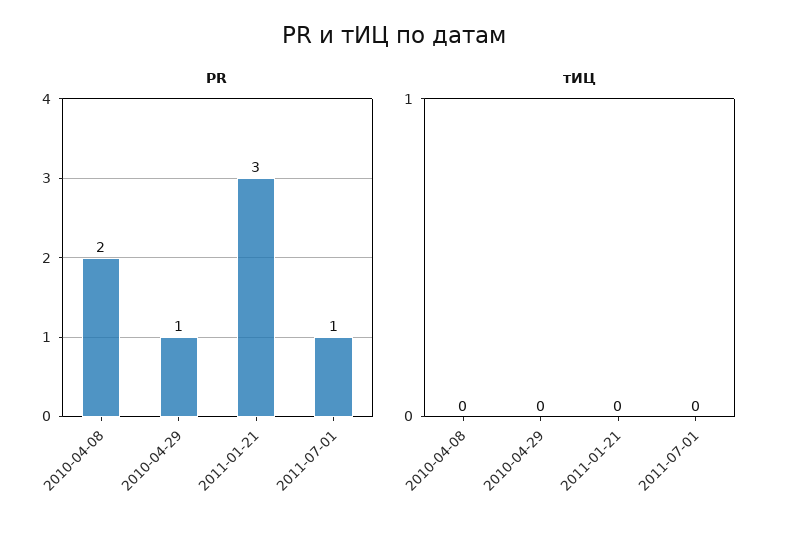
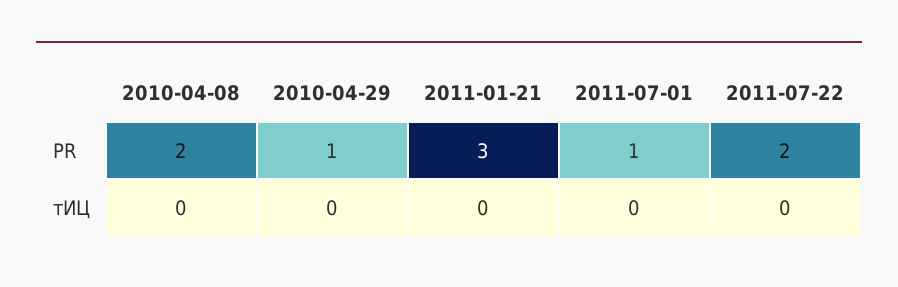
PR, 2011-07-22: none -> 2
тИЦ, 2011-07-22: none -> 0

